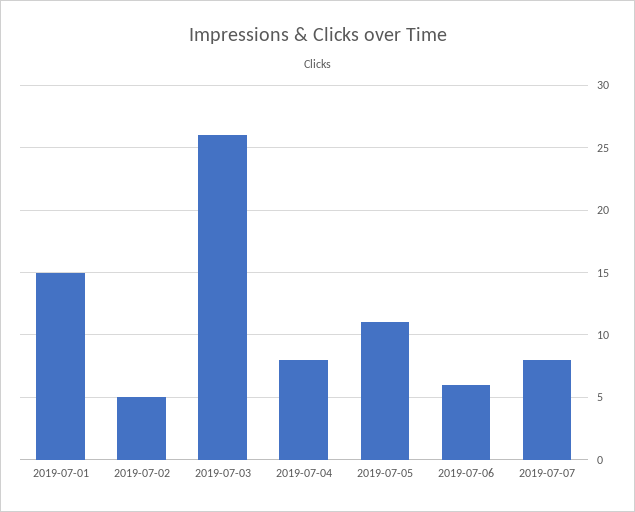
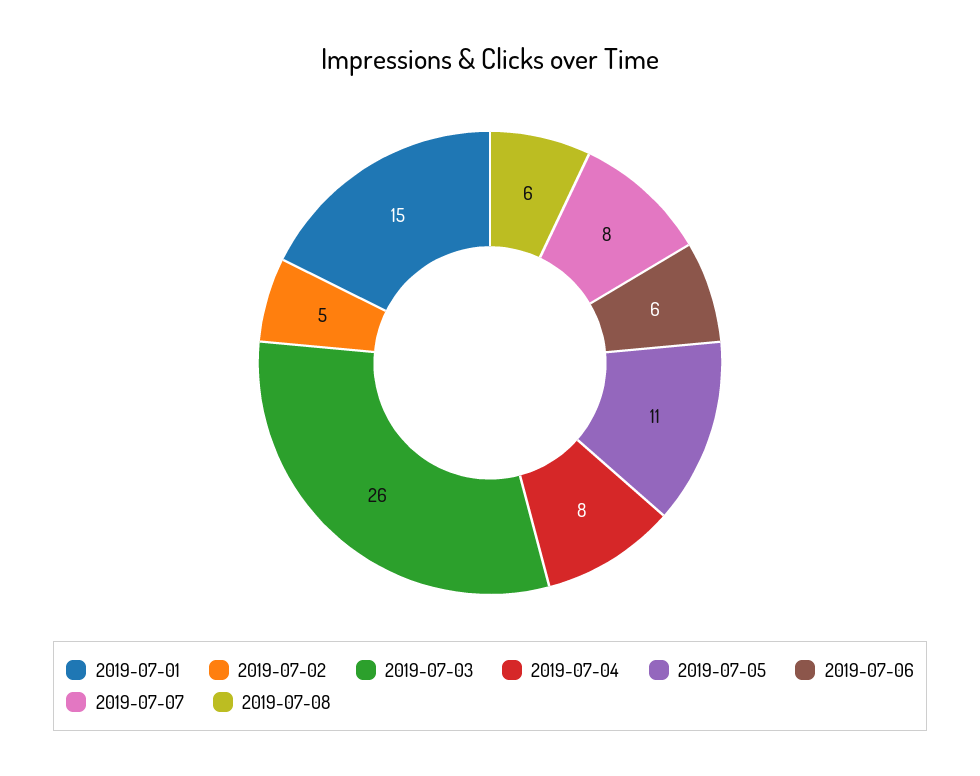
2019-07-08: none -> 6

